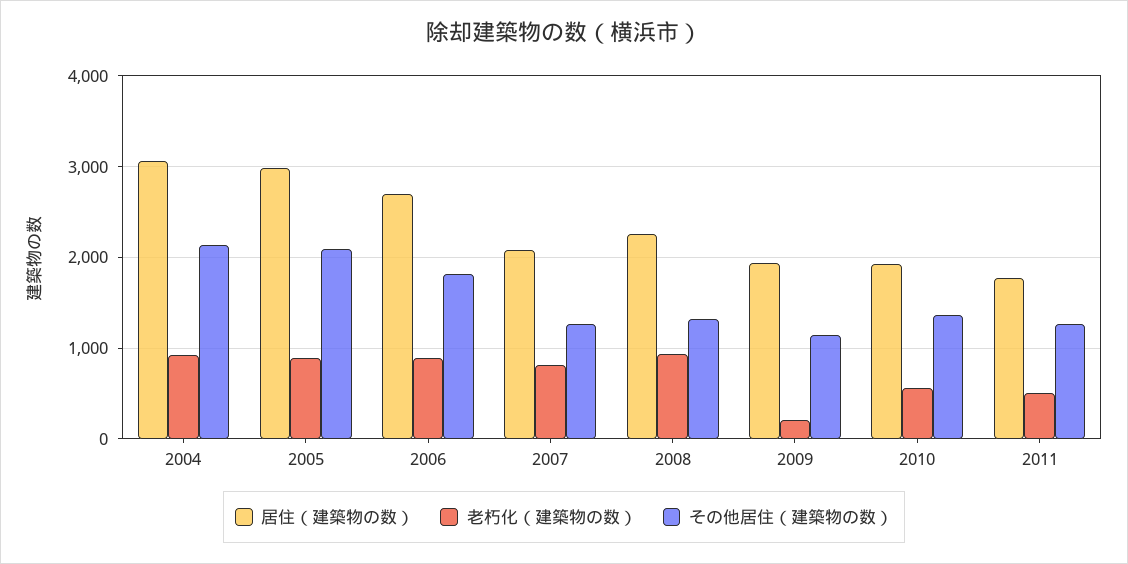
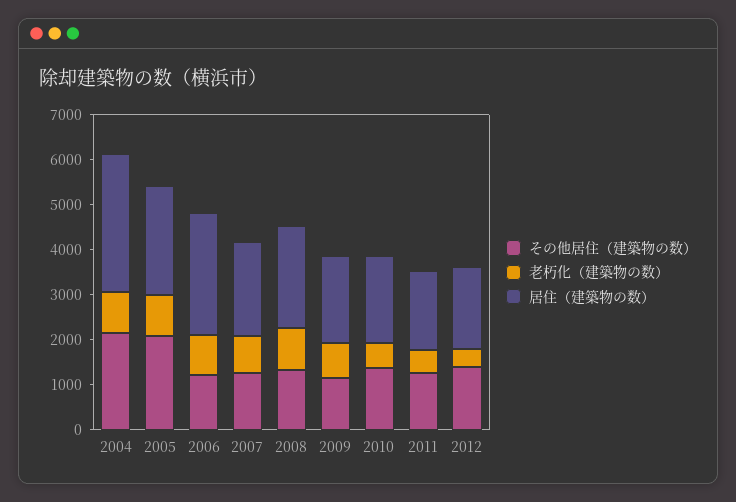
居住（建築物の数）, 2005: 3000 -> 2400
その他居住（建築物の数）, 2006: 1800 -> 1200
老朽化（建築物の数）, 2009: 200 -> 800
その他居住（建築物の数）, 2012: none -> 1400
老朽化（建築物の数）, 2012: none -> 400
居住（建築物の数）, 2012: none -> 1800

